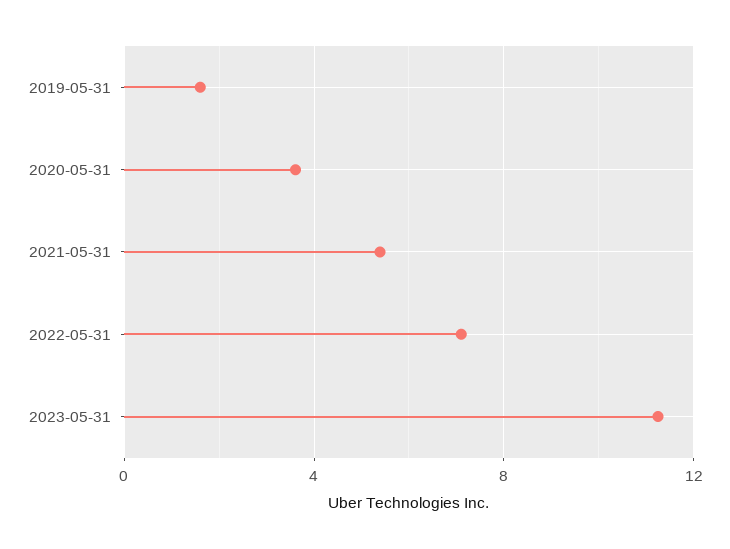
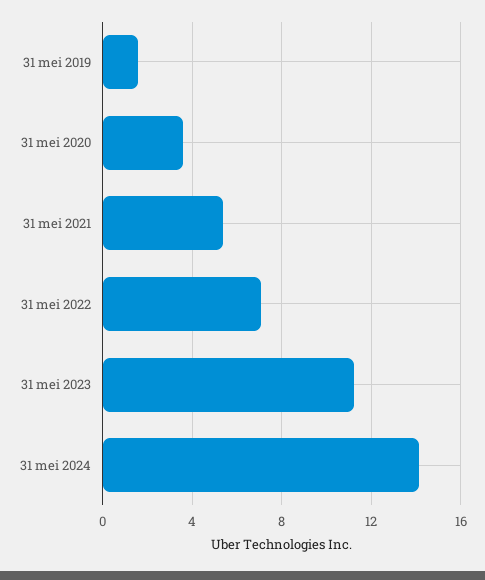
31 mei 2024: none -> 14

